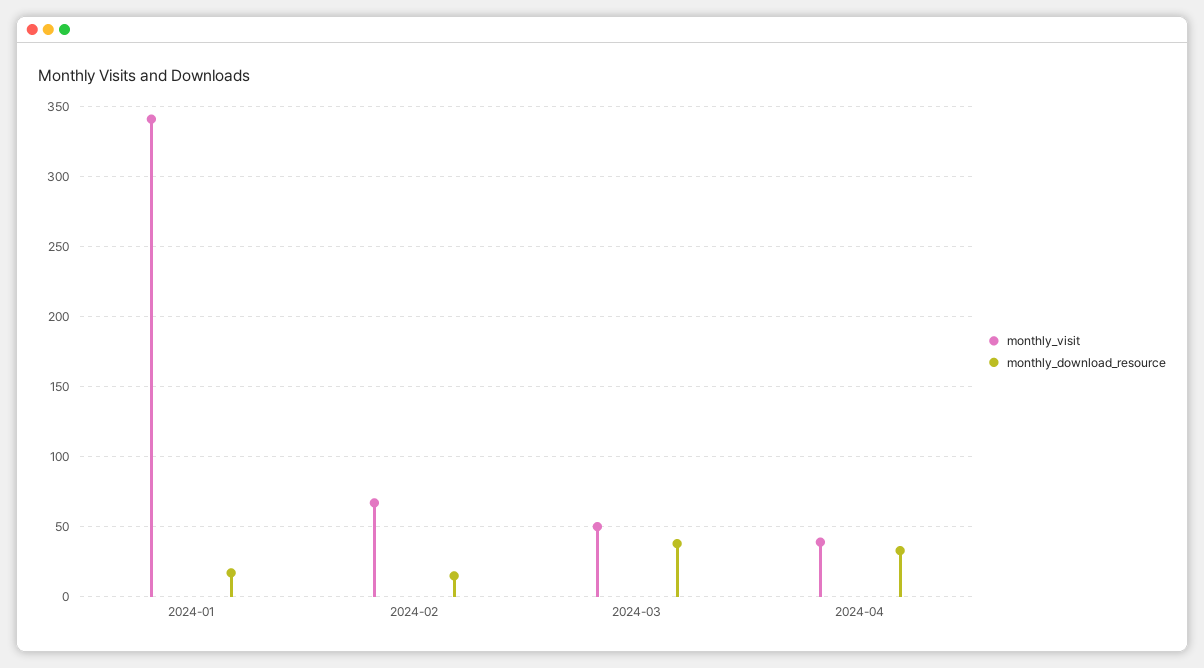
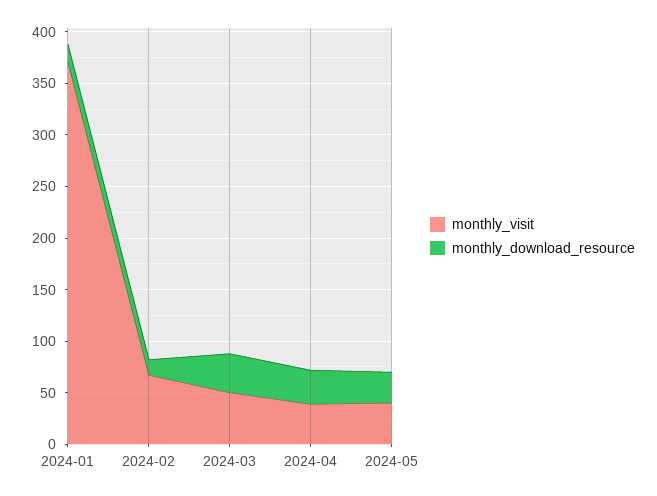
monthly_visit, 2024-01: 340 -> 370
monthly_visit, 2024-05: none -> 40
monthly_download_resource, 2024-05: none -> 30

